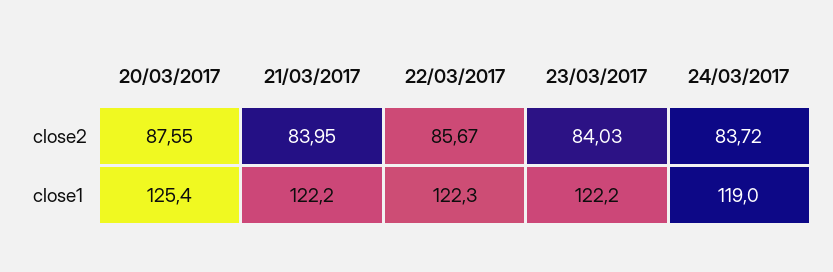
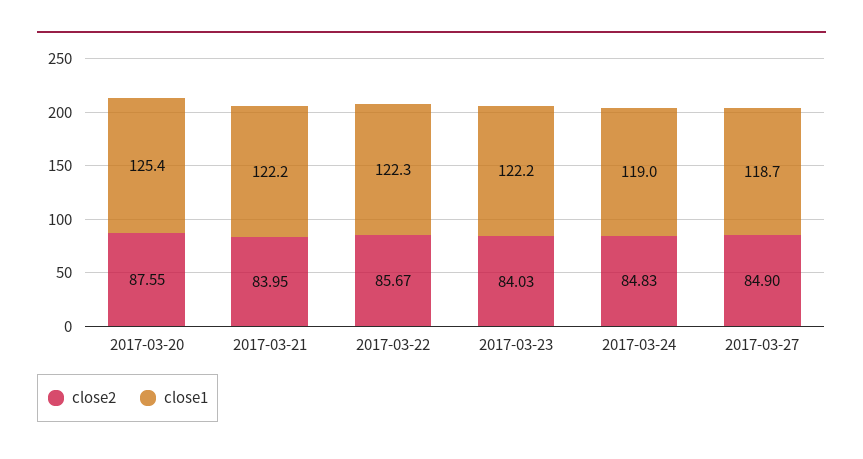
close2, 24/03/2017: 83.72 -> 84.83
close2, 2017-03-27: none -> 84.9
close1, 2017-03-27: none -> 118.7

